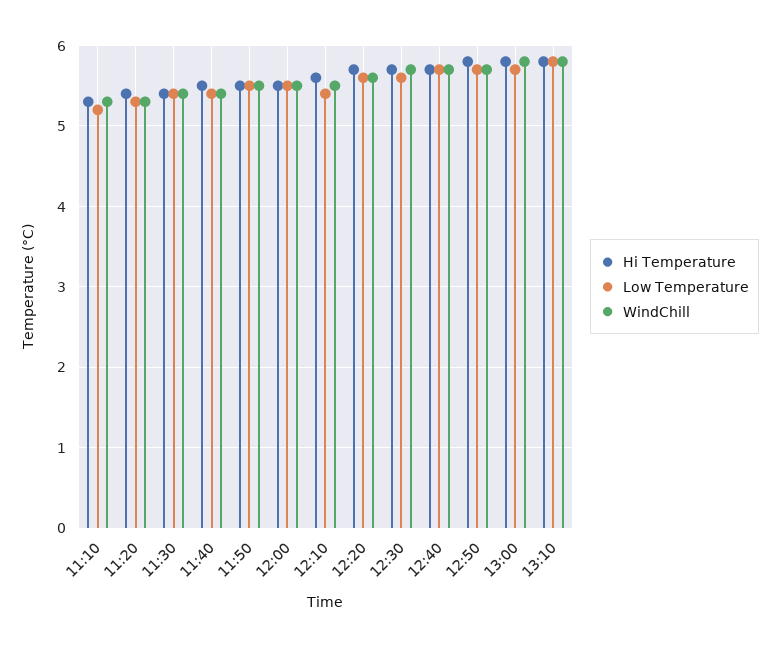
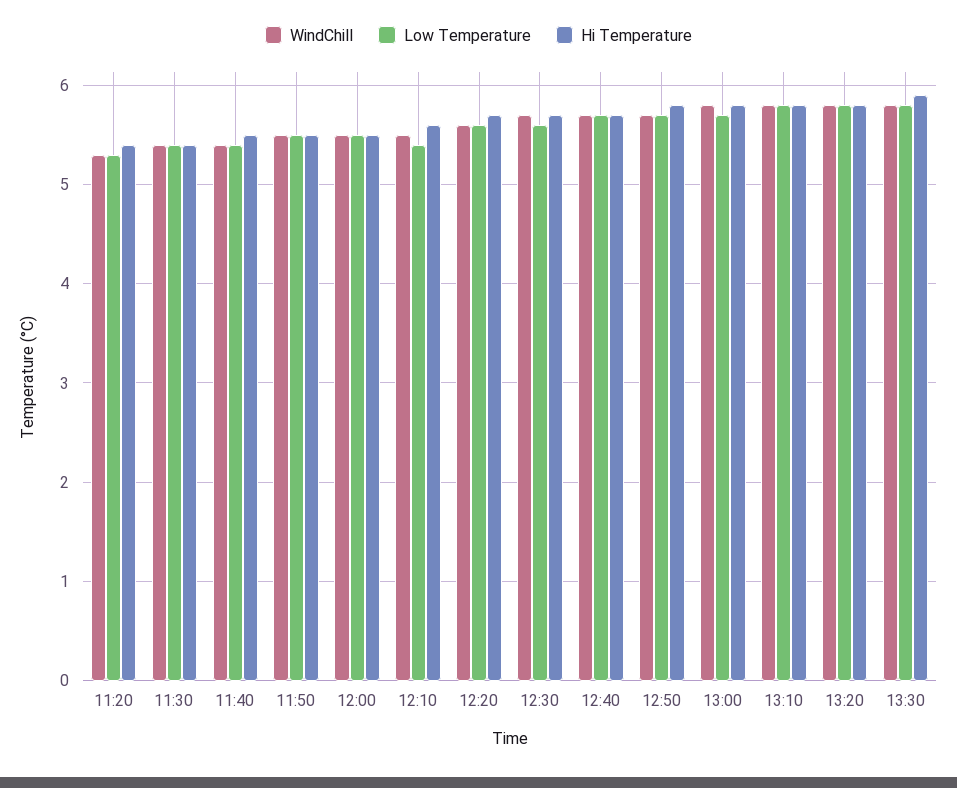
Hi Temperature, 11:10: 5.3 -> none
Low Temperature, 11:10: 5.2 -> none
WindChill, 11:10: 5.3 -> none
WindChill, 13:20: none -> 5.8
Low Temperature, 13:20: none -> 5.8
Hi Temperature, 13:20: none -> 5.8
WindChill, 13:30: none -> 5.8
Low Temperature, 13:30: none -> 5.8
Hi Temperature, 13:30: none -> 5.9

